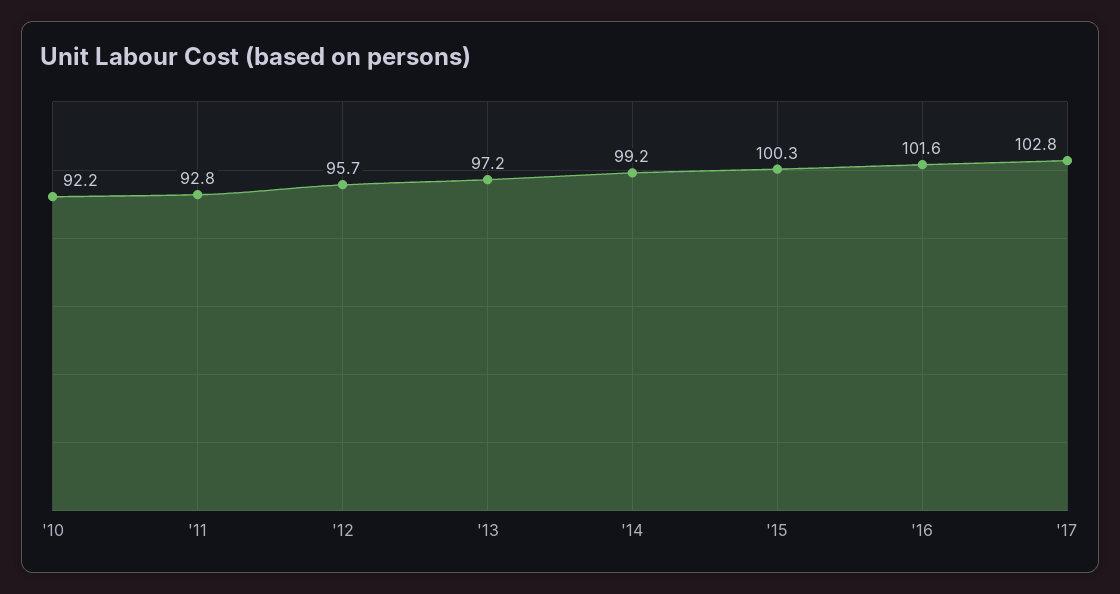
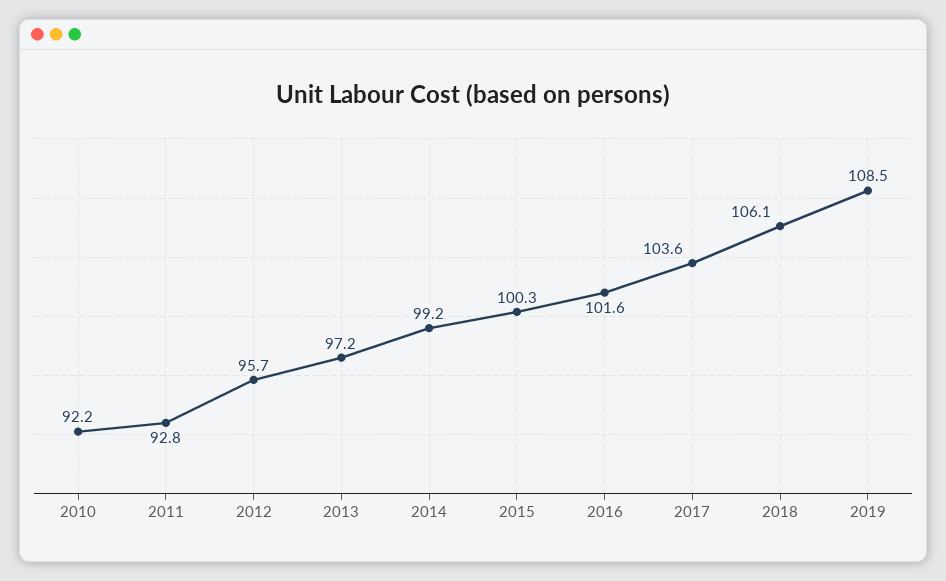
'17: 102.8 -> 103.6
2018: none -> 106.1
2019: none -> 108.5

